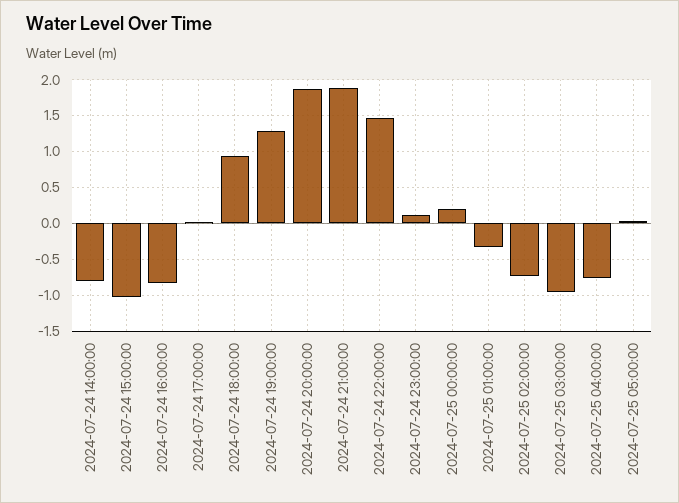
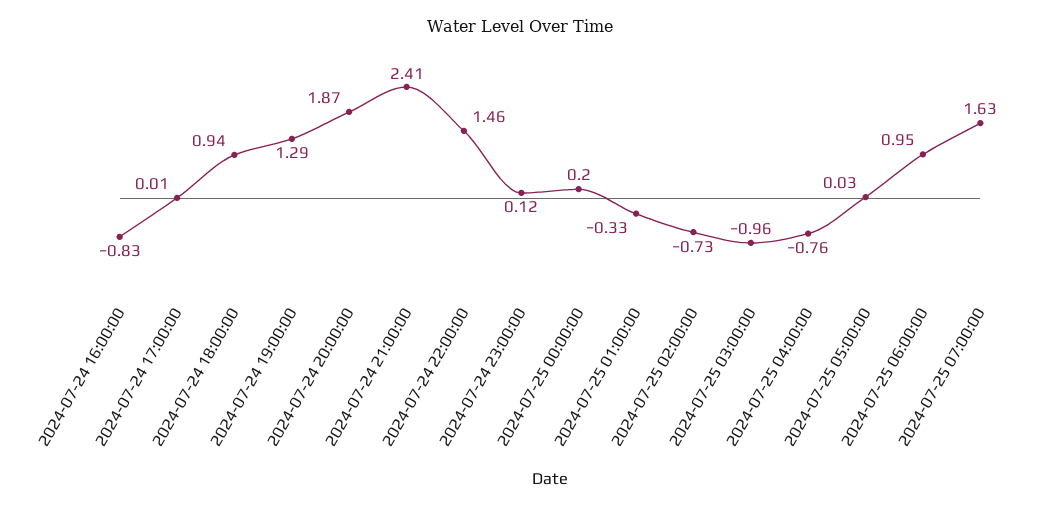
2024-07-24 14:00:00: -0.8 -> none
2024-07-24 15:00:00: -1 -> none
2024-07-24 21:00:00: 1.9 -> 2.41
2024-07-25 06:00:00: none -> 0.95
2024-07-25 07:00:00: none -> 1.63

